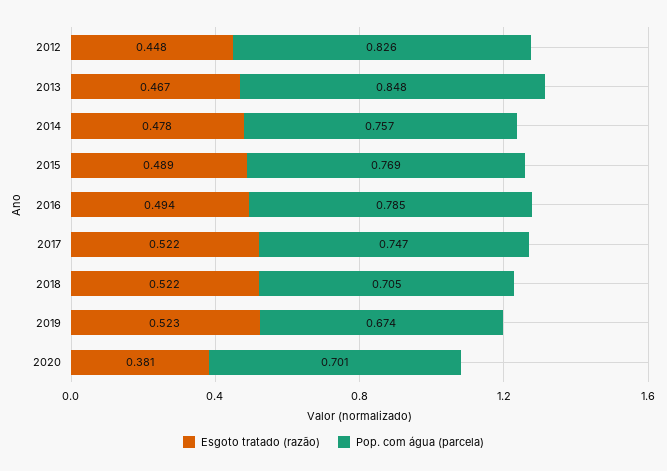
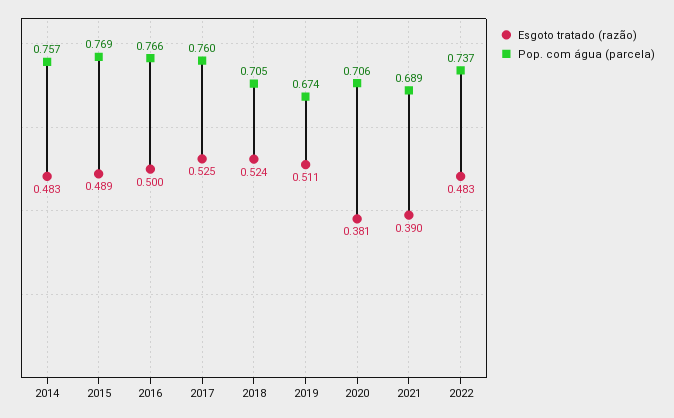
Esgoto tratado (razão), 2012: 0.448 -> none
Pop. com água (parcela), 2012: 0.826 -> none
Esgoto tratado (razão), 2013: 0.467 -> none
Pop. com água (parcela), 2013: 0.848 -> none
Esgoto tratado (razão), 2014: 0.478 -> 0.483
Esgoto tratado (razão), 2016: 0.494 -> 0.5
Pop. com água (parcela), 2016: 0.785 -> 0.766
Esgoto tratado (razão), 2017: 0.522 -> 0.525
Pop. com água (parcela), 2017: 0.747 -> 0.76
Esgoto tratado (razão), 2018: 0.522 -> 0.524
Esgoto tratado (razão), 2019: 0.523 -> 0.511
Pop. com água (parcela), 2020: 0.701 -> 0.706
Esgoto tratado (razão), 2021: none -> 0.39
Pop. com água (parcela), 2021: none -> 0.689
Esgoto tratado (razão), 2022: none -> 0.483
Pop. com água (parcela), 2022: none -> 0.737

